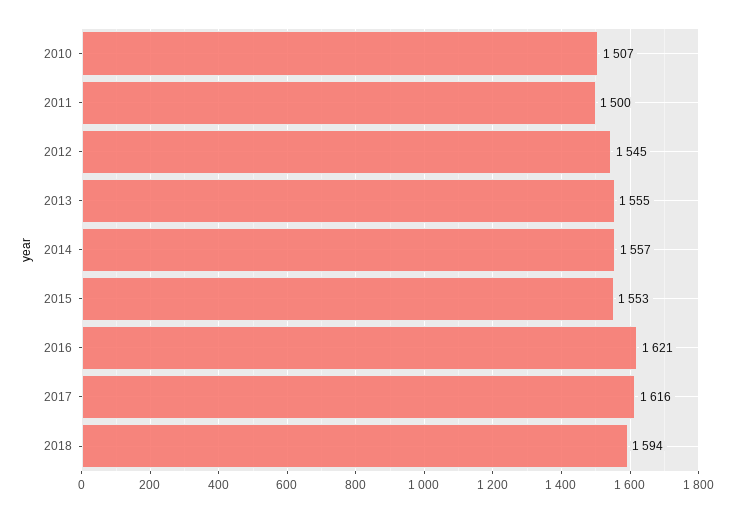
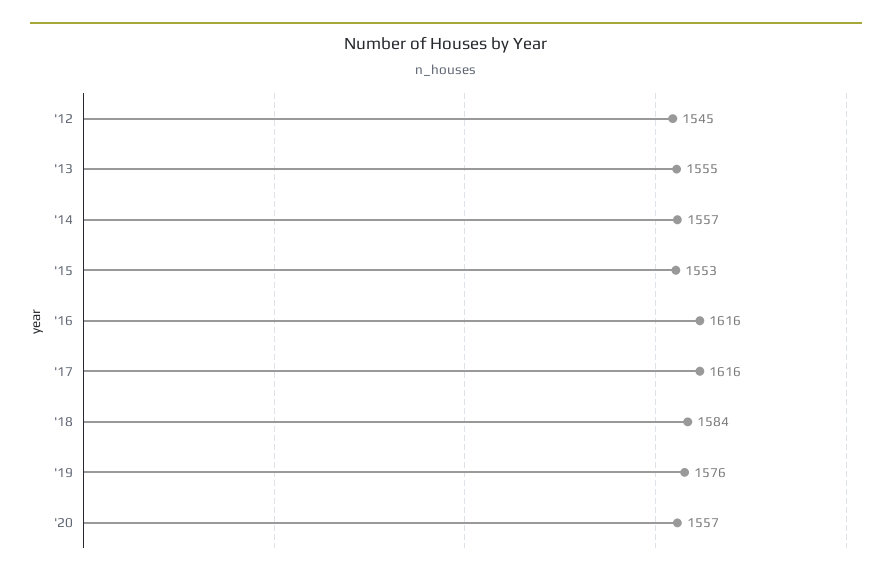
2010: 1507 -> none
2011: 1500 -> none
2016: 1621 -> 1616
2018: 1594 -> 1584
'19: none -> 1576
'20: none -> 1557

